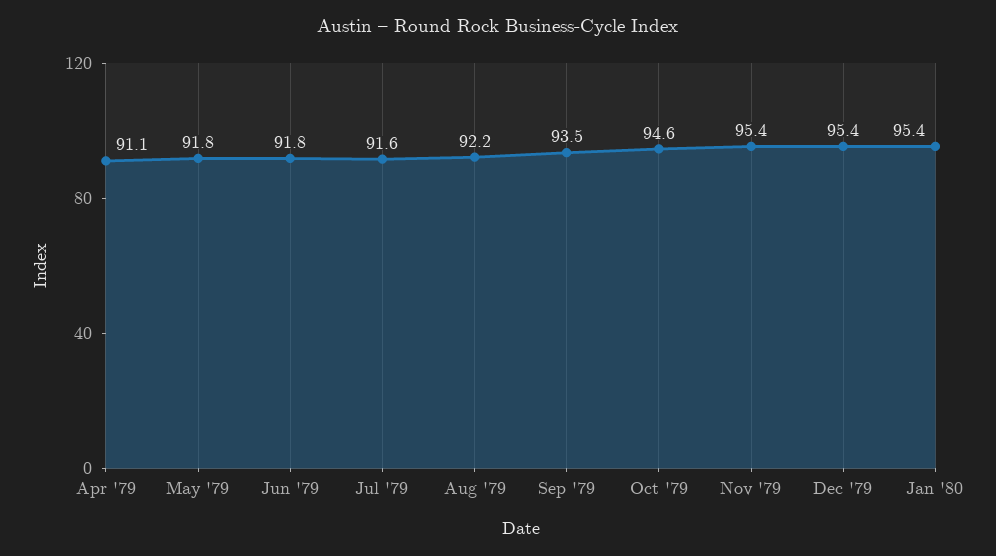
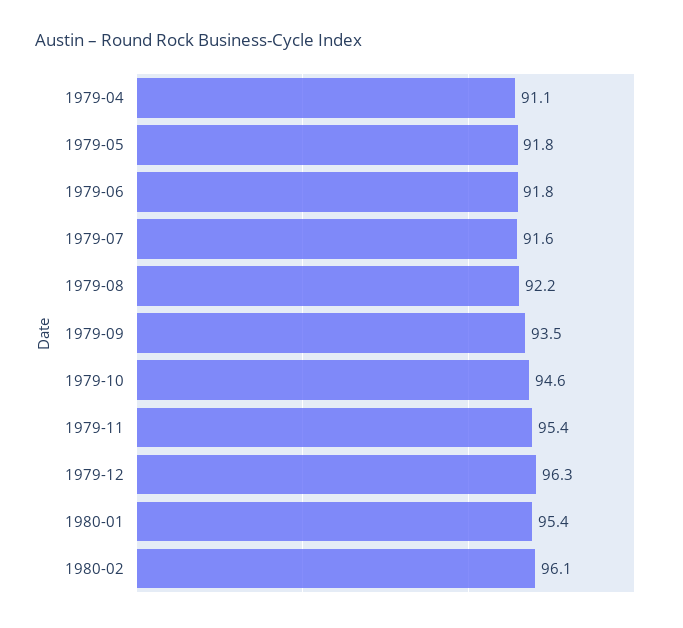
Dec '79: 95.4 -> 96.3
1980-02: none -> 96.1

